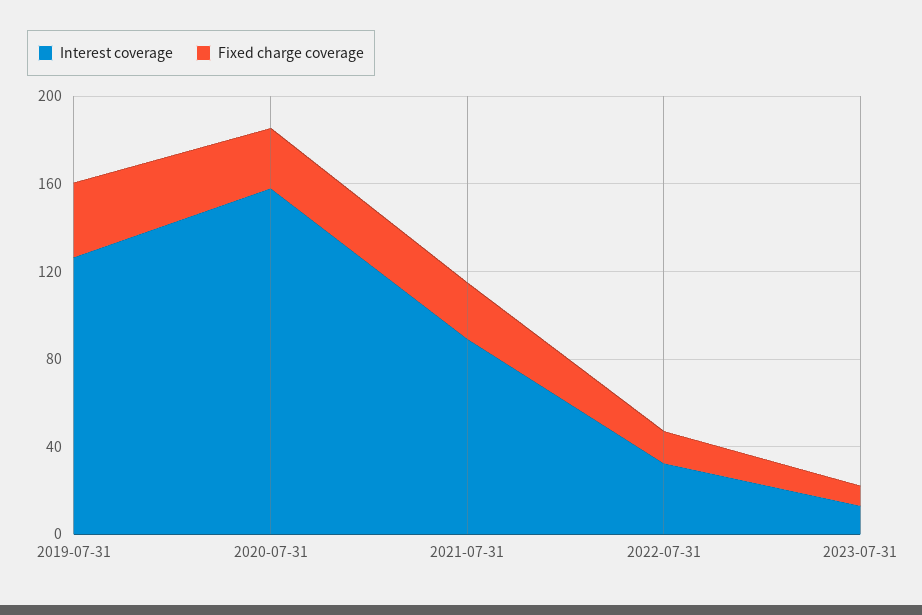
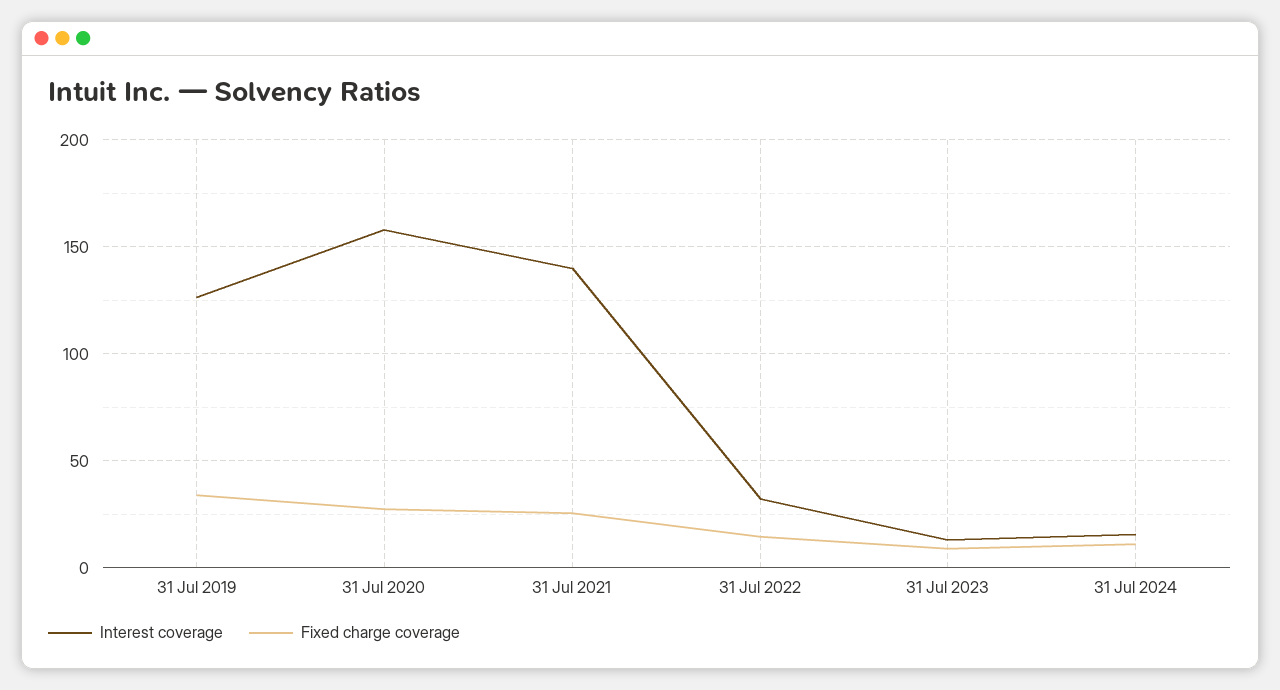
Interest coverage, 2021-07-31: 90 -> 140
Interest coverage, 31 Jul 2024: none -> 15
Fixed charge coverage, 31 Jul 2024: none -> 10

